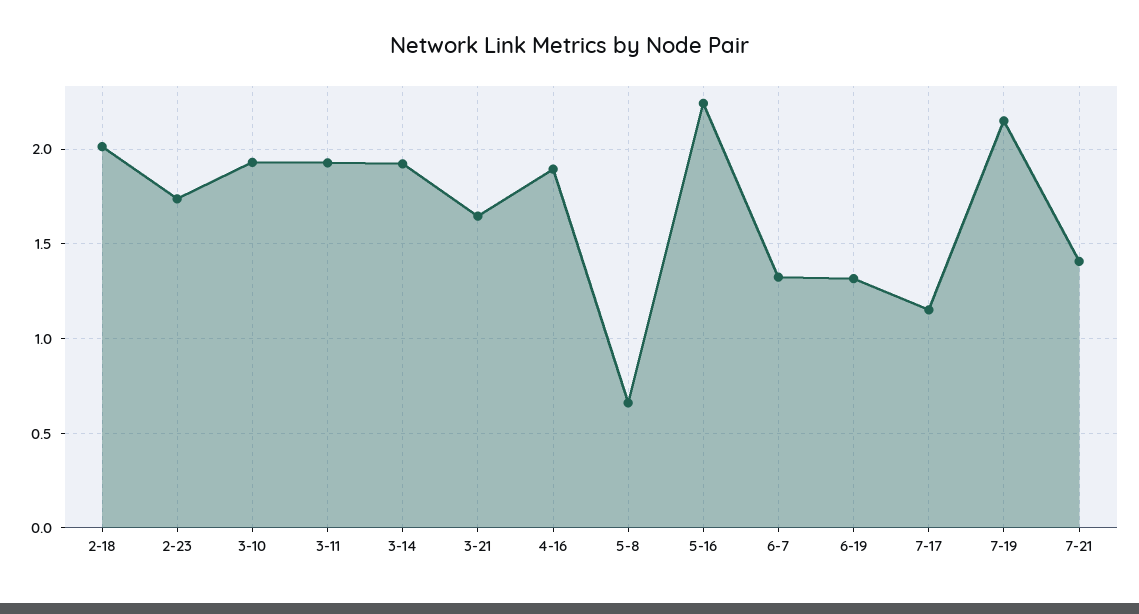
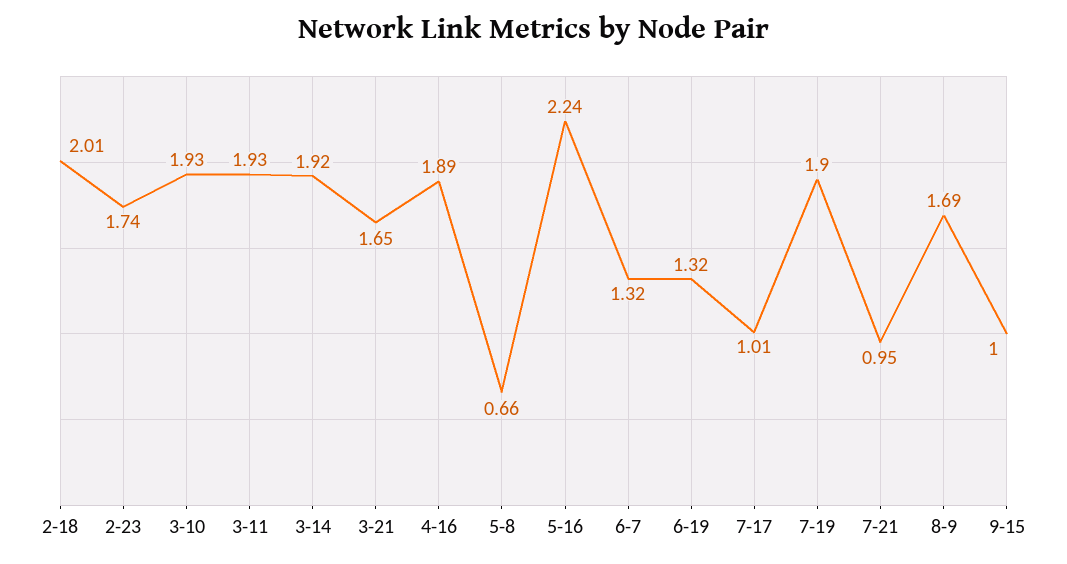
7-17: 1.15 -> 1.01
7-19: 2.15 -> 1.9
7-21: 1.4 -> 0.95
8-9: none -> 1.69
9-15: none -> 1

